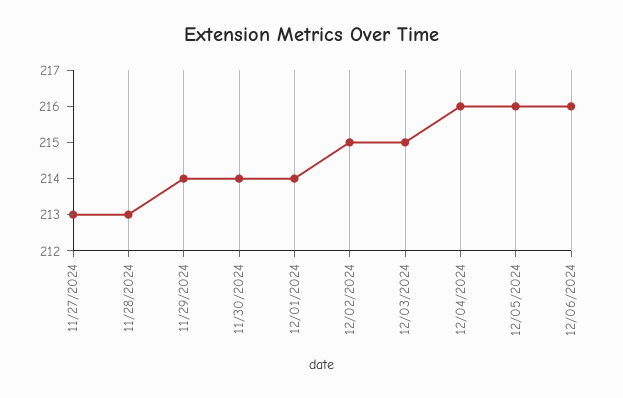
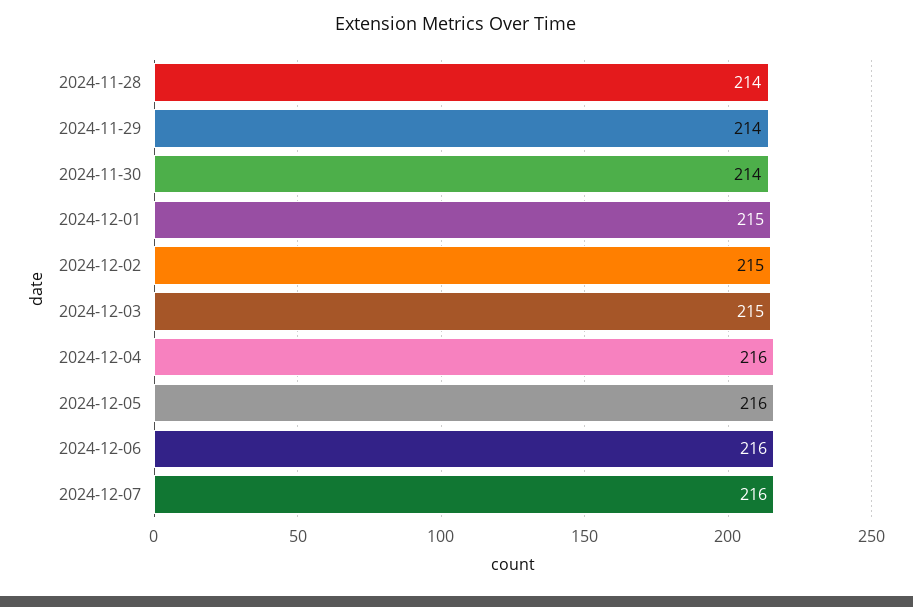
11/27/2024: 213 -> none
11/28/2024: 213 -> 214
12/01/2024: 214 -> 215
2024-12-07: none -> 216

